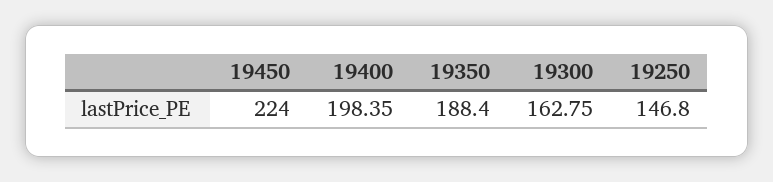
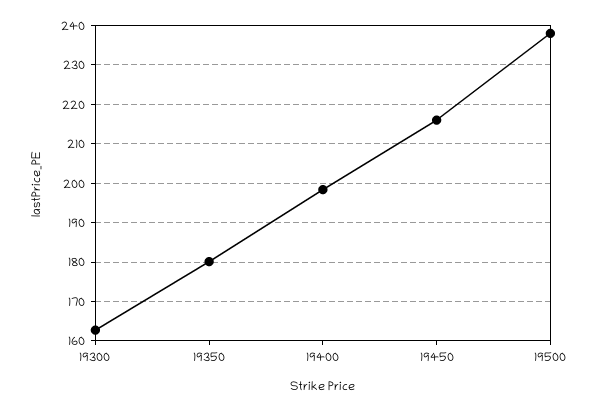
19450: 224 -> 216
19350: 188.4 -> 180
19250: 146.8 -> none
19500: none -> 238

